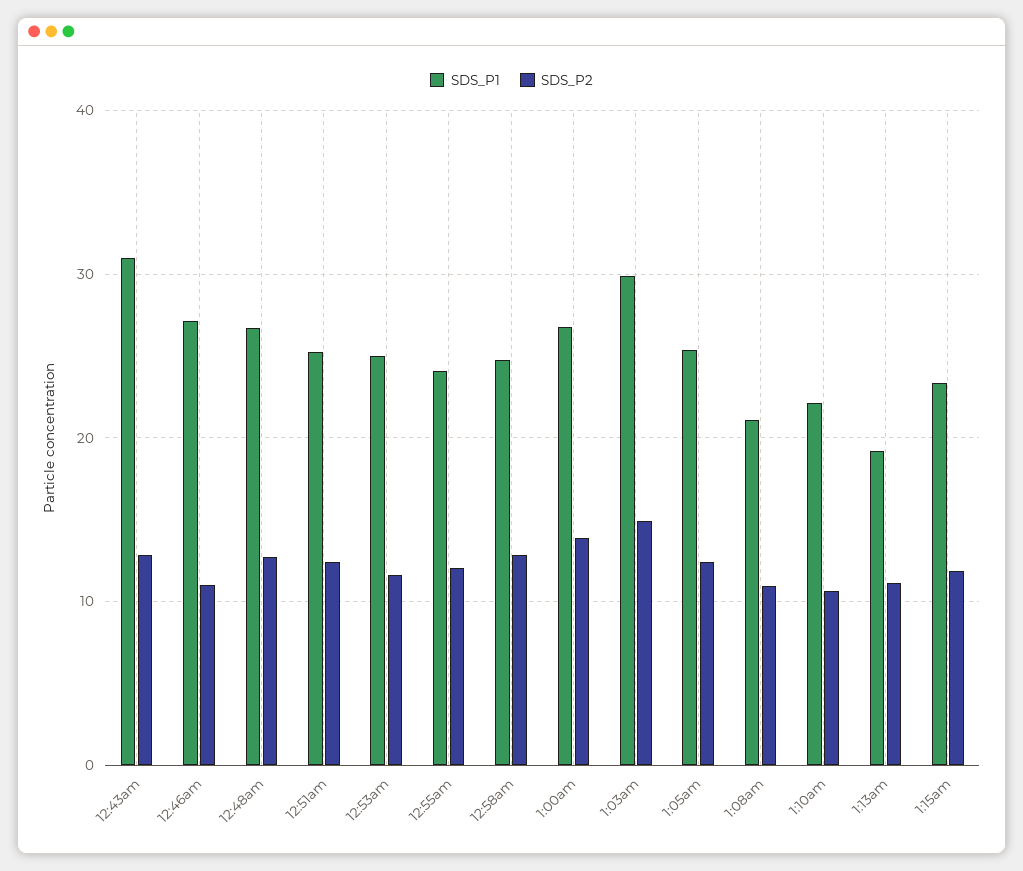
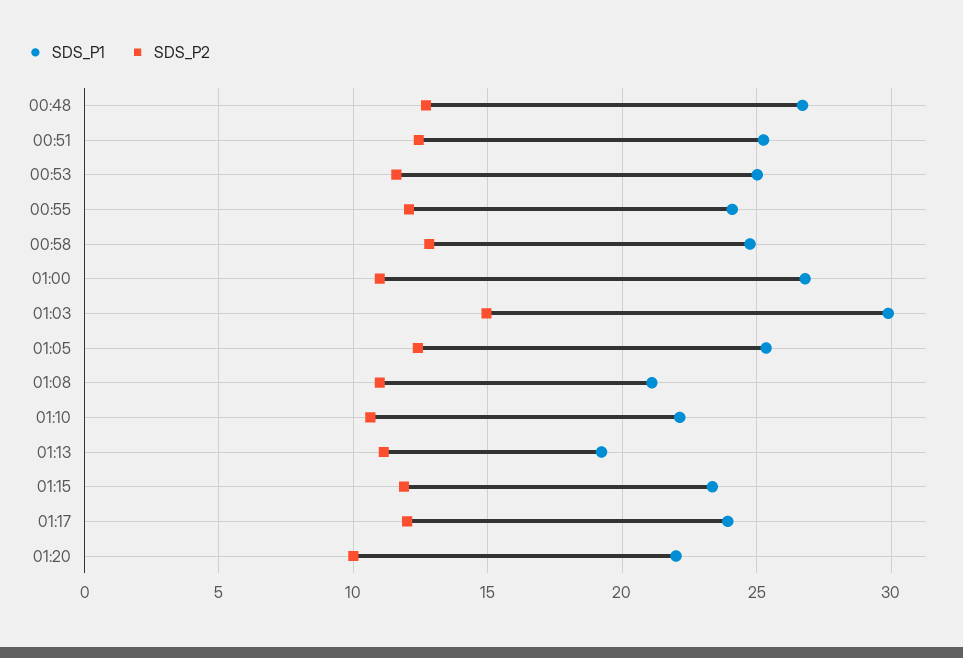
SDS_P1, 12:43am: 31 -> none
SDS_P2, 12:43am: 13 -> none
SDS_P1, 12:46am: 27 -> none
SDS_P2, 12:46am: 11 -> none
SDS_P2, 1:00am: 14 -> 11
SDS_P1, 01:17: none -> 24
SDS_P2, 01:17: none -> 12
SDS_P1, 01:20: none -> 22
SDS_P2, 01:20: none -> 10

